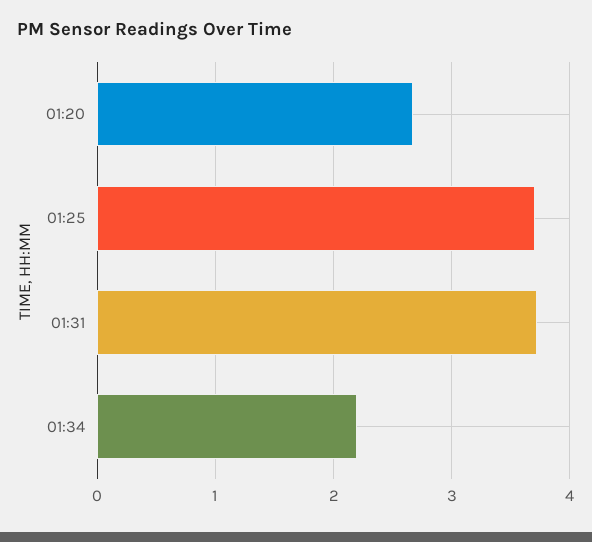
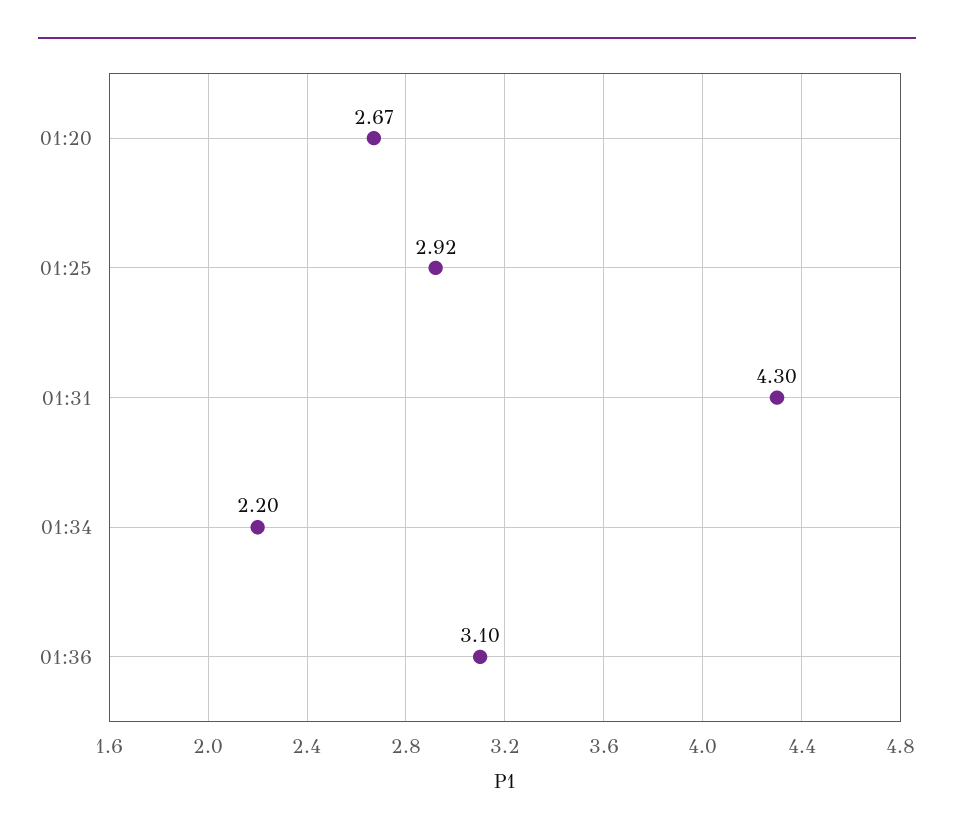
01:25: 3.7 -> 2.92
01:31: 3.7 -> 4.3
01:36: none -> 3.1

